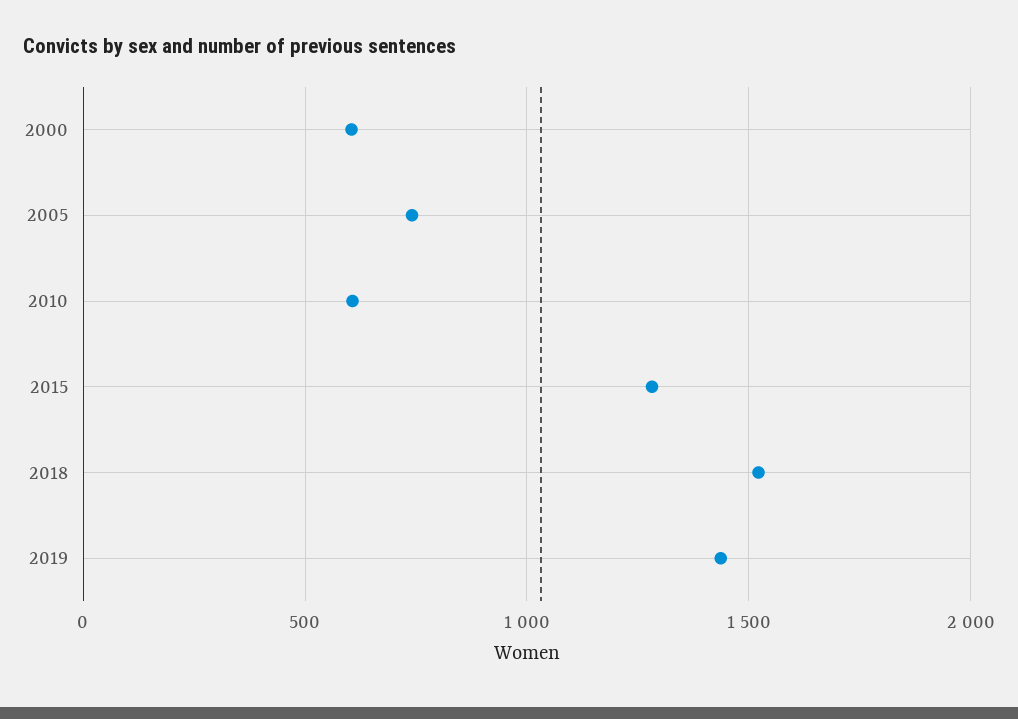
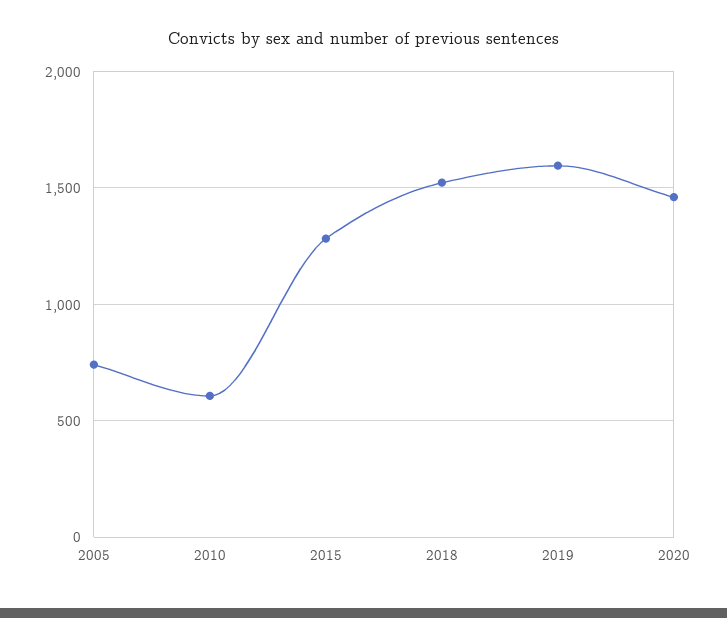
2000: 600 -> none
2019: 1450 -> 1600
2020: none -> 1450

